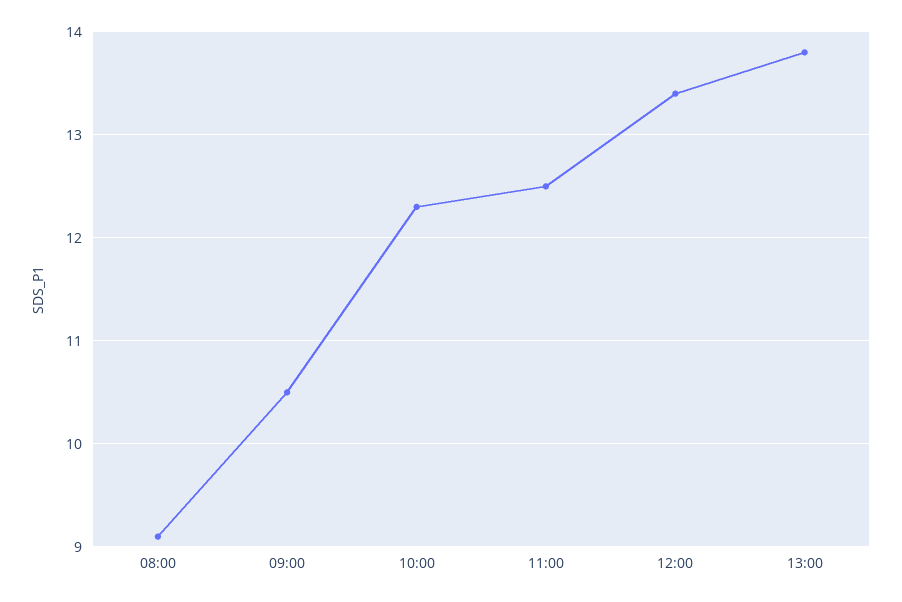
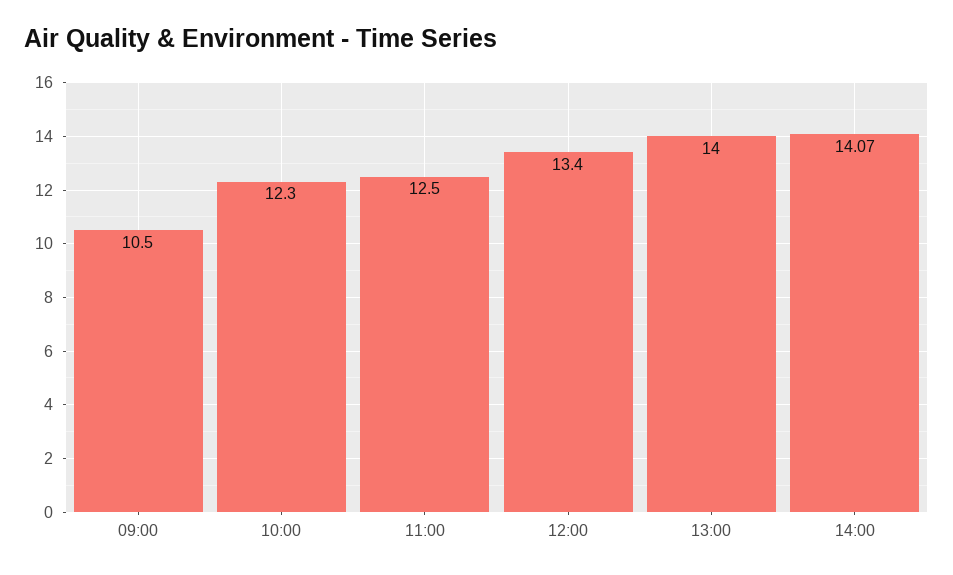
08:00: 9.1 -> none
13:00: 13.8 -> 14
14:00: none -> 14.07

